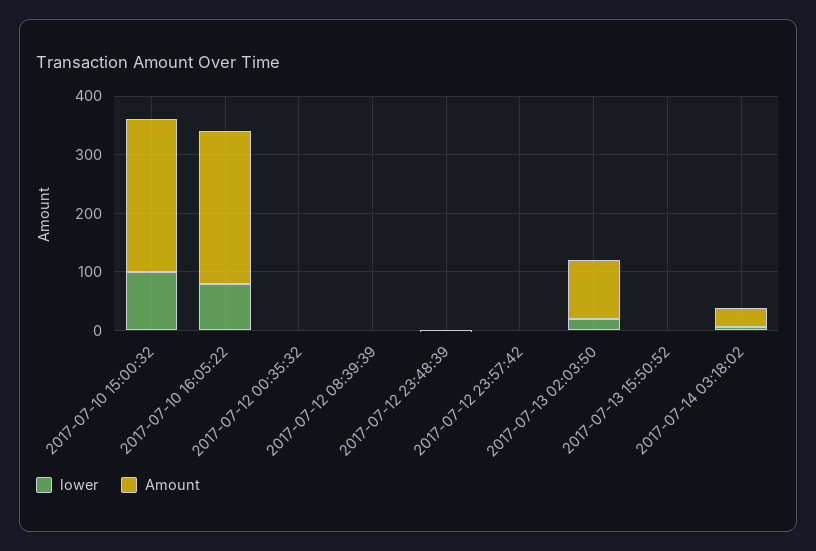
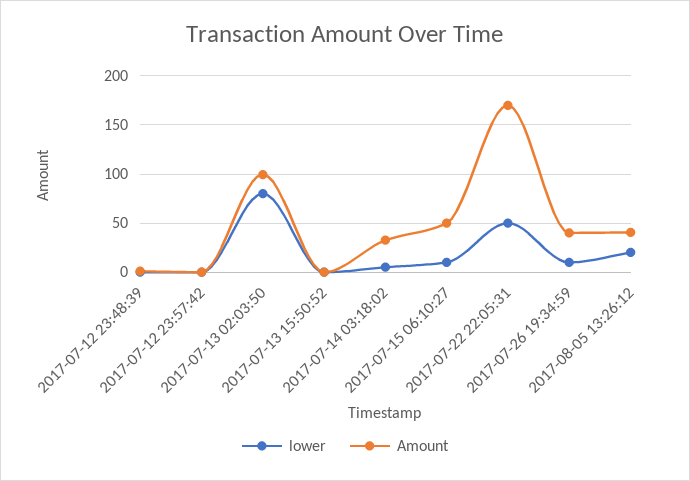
lower, 2017-07-10 15:00:32: 100 -> none
Amount, 2017-07-10 15:00:32: 260 -> none
lower, 2017-07-10 16:05:22: 80 -> none
Amount, 2017-07-10 16:05:22: 260 -> none
lower, 2017-07-12 00:35:32: 0 -> none
Amount, 2017-07-12 00:35:32: 0 -> none
lower, 2017-07-12 08:39:39: 0 -> none
Amount, 2017-07-12 08:39:39: 0 -> none
lower, 2017-07-13 02:03:50: 20 -> 80
lower, 2017-07-15 06:10:27: none -> 10
Amount, 2017-07-15 06:10:27: none -> 50
lower, 2017-07-22 22:05:31: none -> 50
Amount, 2017-07-22 22:05:31: none -> 170
lower, 2017-07-26 19:34:59: none -> 10
Amount, 2017-07-26 19:34:59: none -> 40
lower, 2017-08-05 13:26:12: none -> 20
Amount, 2017-08-05 13:26:12: none -> 40

